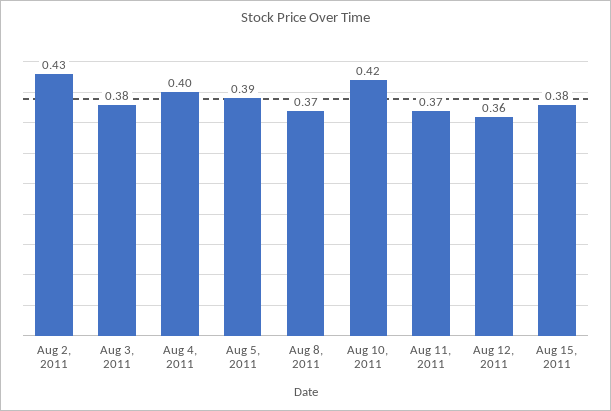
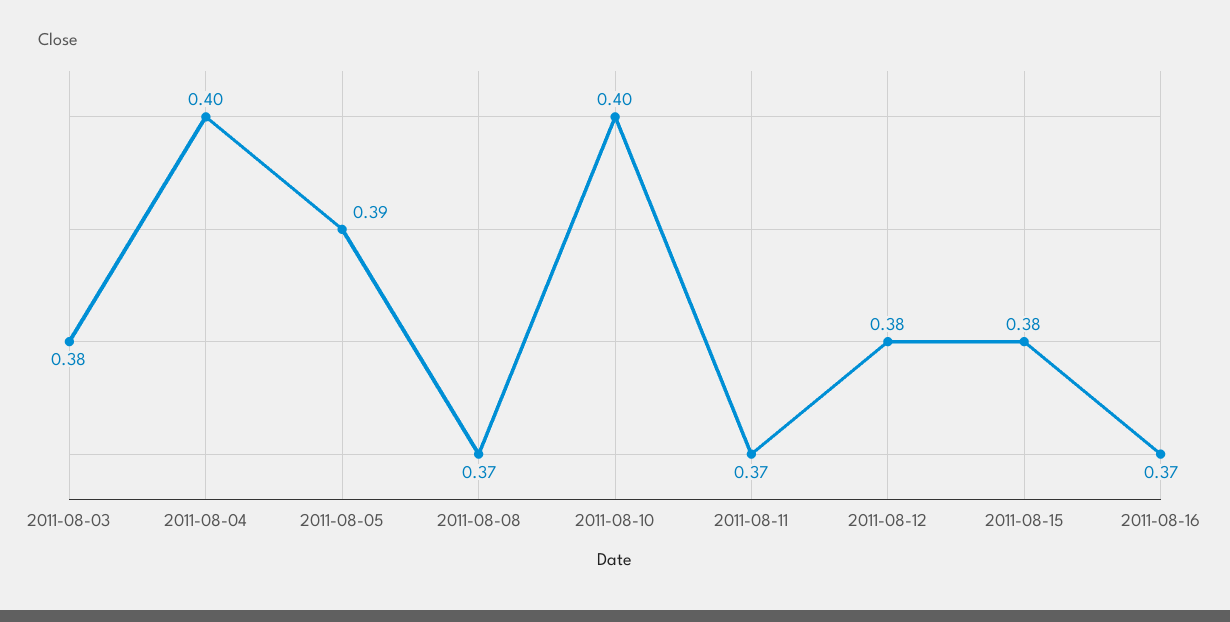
Aug 2, 2011: 0.43 -> none
Aug 10, 2011: 0.42 -> 0.4
Aug 12, 2011: 0.36 -> 0.38
2011-08-16: none -> 0.37

